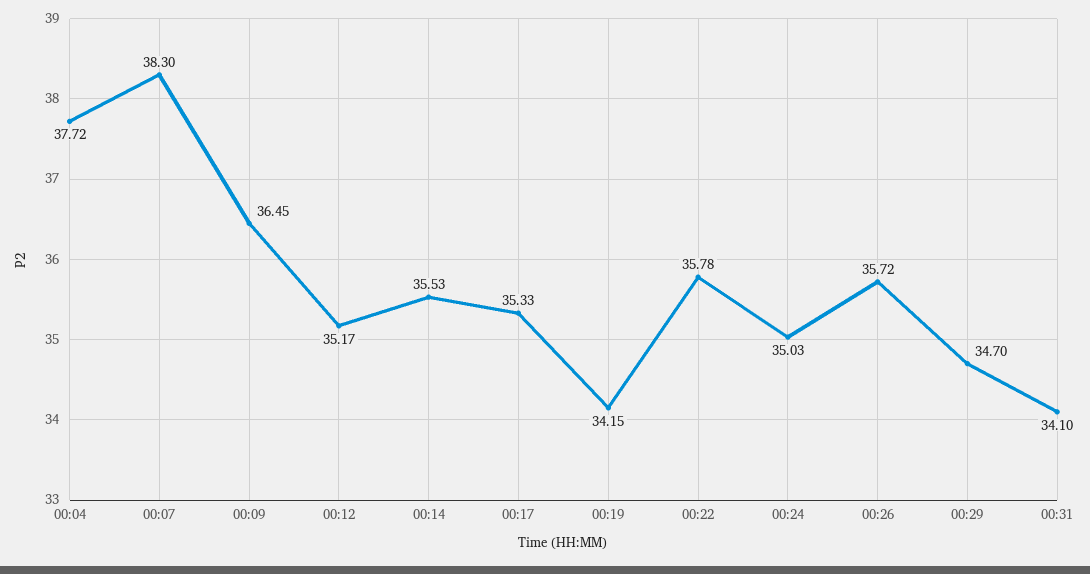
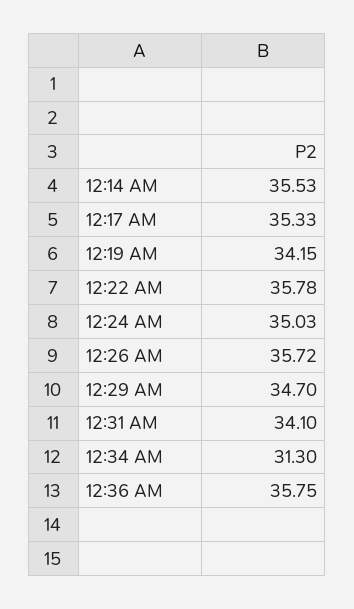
00:04: 37.72 -> none
00:07: 38.3 -> none
00:09: 36.45 -> none
00:12: 35.17 -> none
12:34 AM: none -> 31.3
12:36 AM: none -> 35.75

